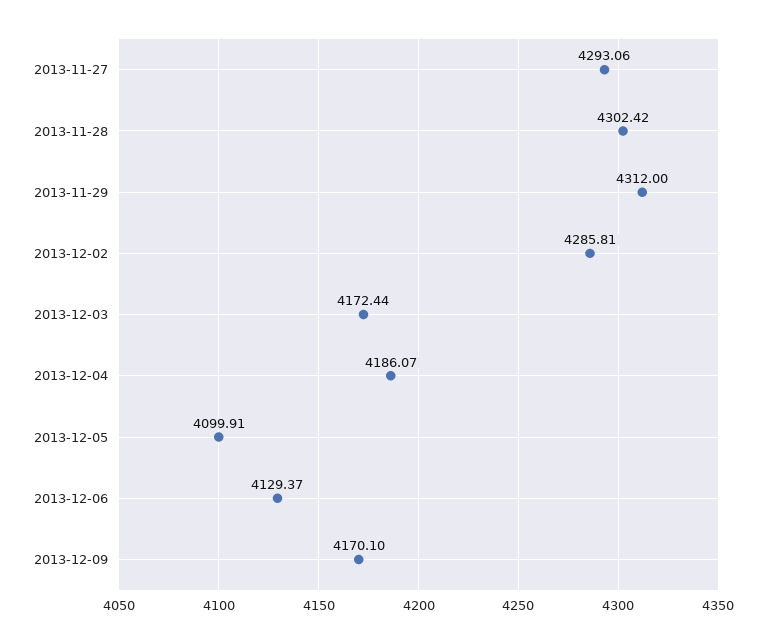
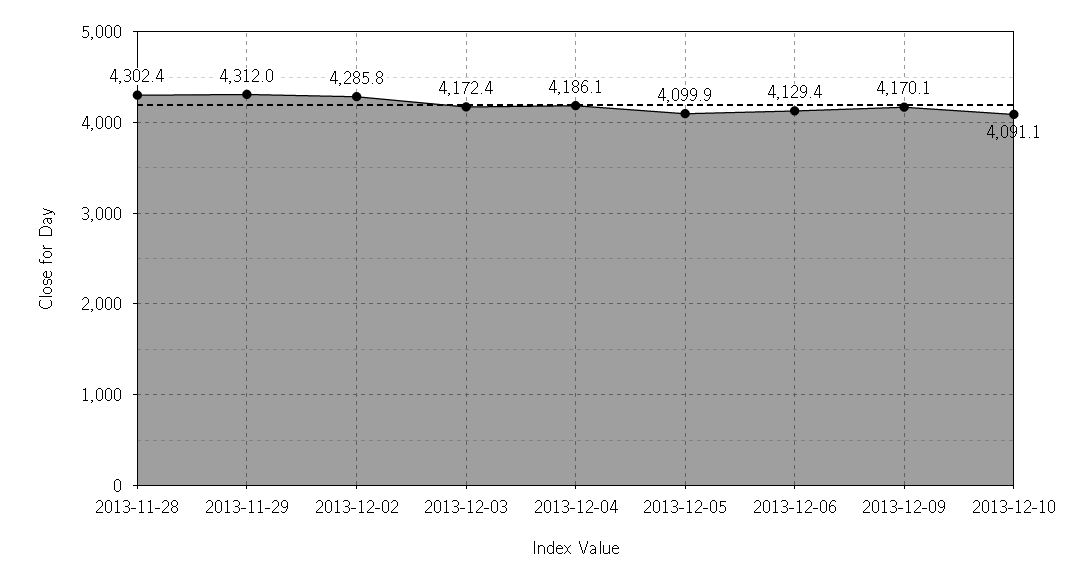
2013-11-27: 4293.06 -> none
2013-12-10: none -> 4091.1

